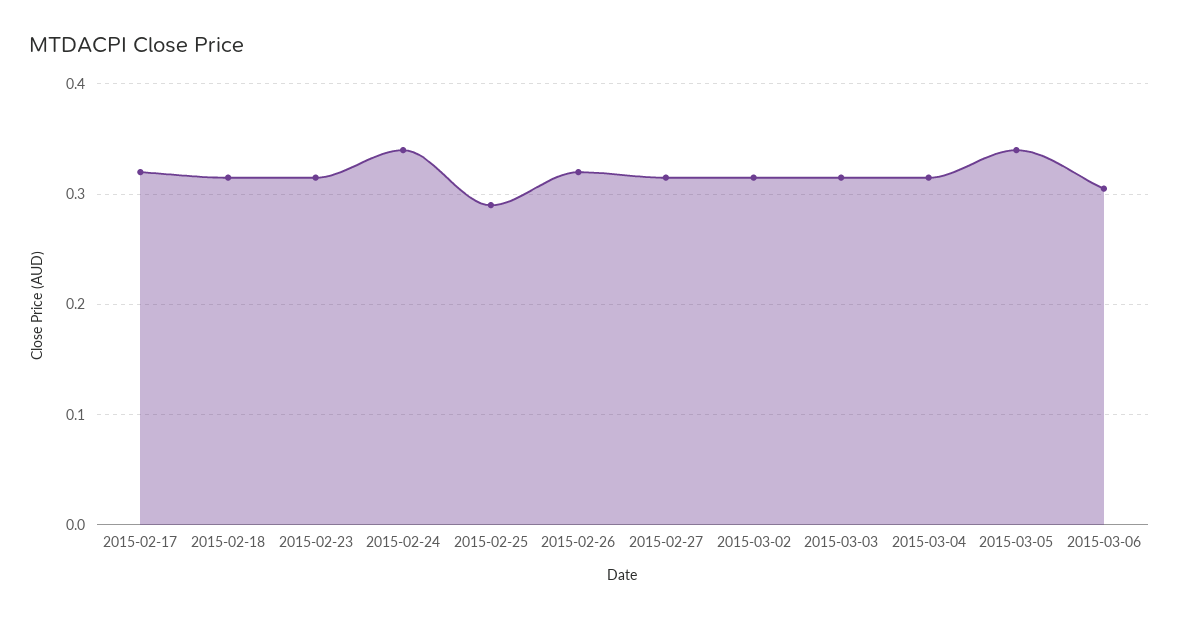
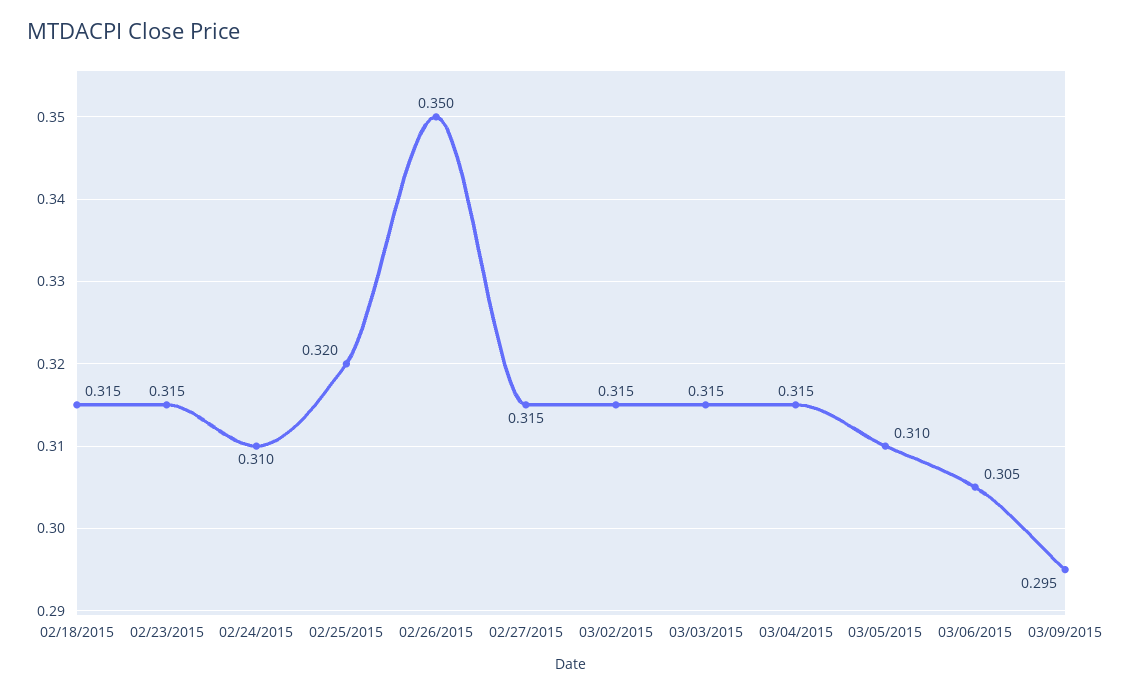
2015-02-17: 0.32 -> none
2015-02-24: 0.34 -> 0.31
2015-02-25: 0.29 -> 0.32
2015-02-26: 0.32 -> 0.35
2015-03-05: 0.34 -> 0.31
03/09/2015: none -> 0.295

